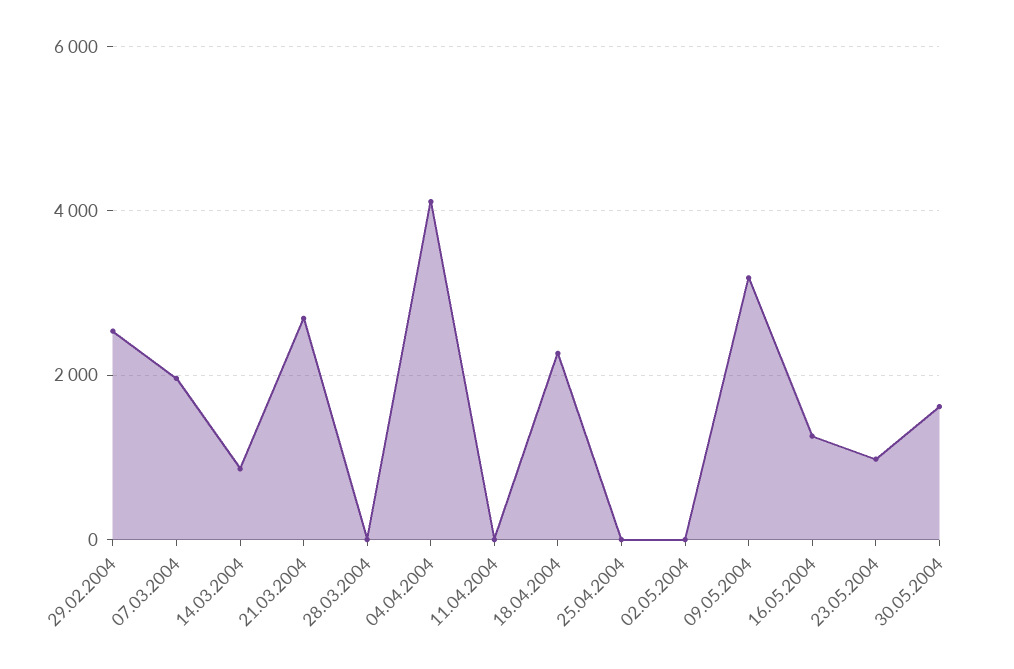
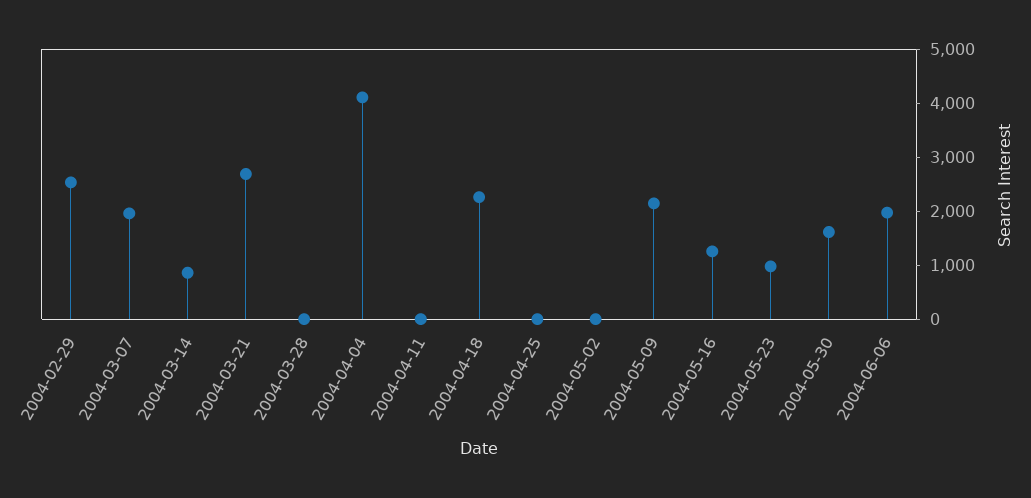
09.05.2004: 3200 -> 2200
2004-06-06: none -> 2000

